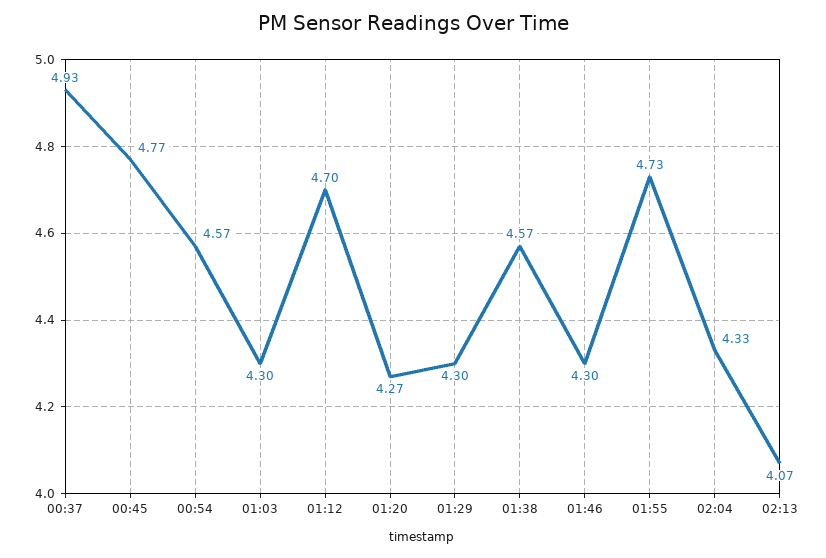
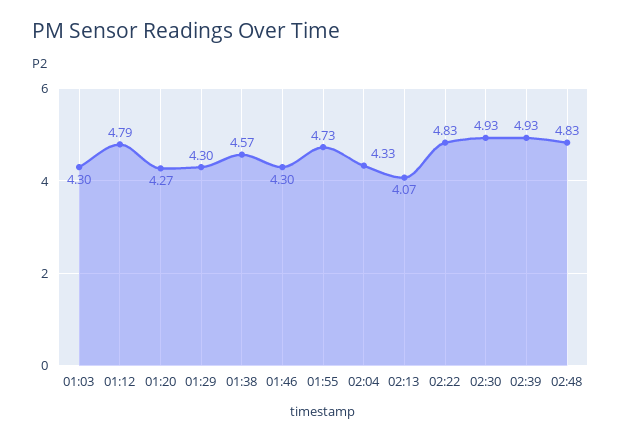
00:37: 4.93 -> none
00:45: 4.77 -> none
00:54: 4.57 -> none
01:12: 4.7 -> 4.79
02:22: none -> 4.83
02:30: none -> 4.93
02:39: none -> 4.93
02:48: none -> 4.83

